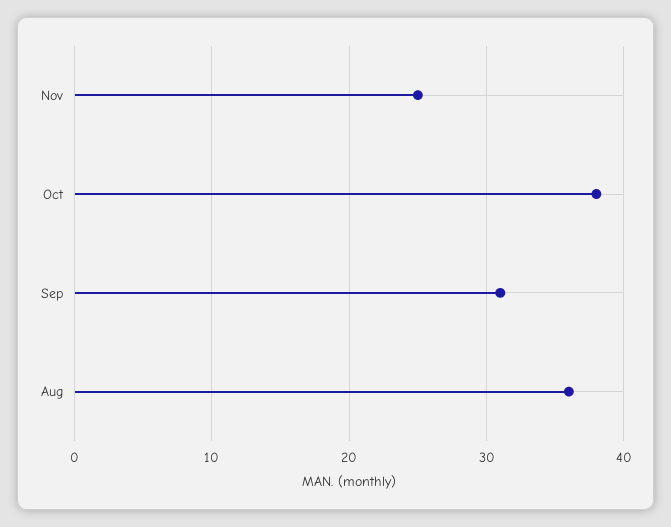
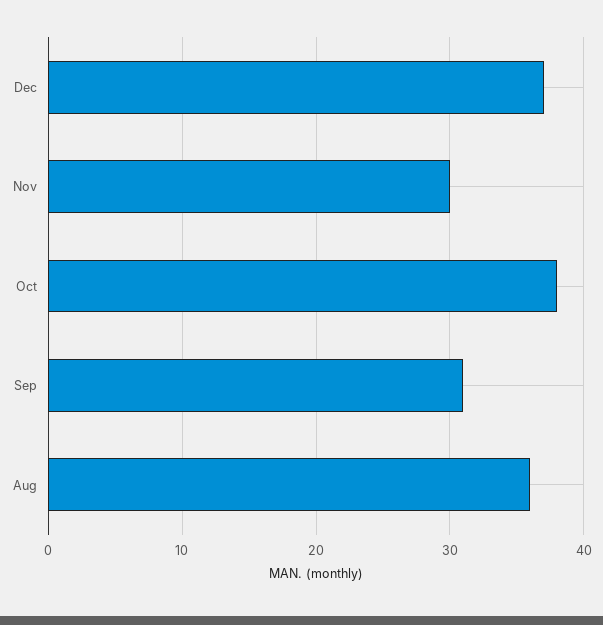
Nov: 25 -> 30
Dec: none -> 37

